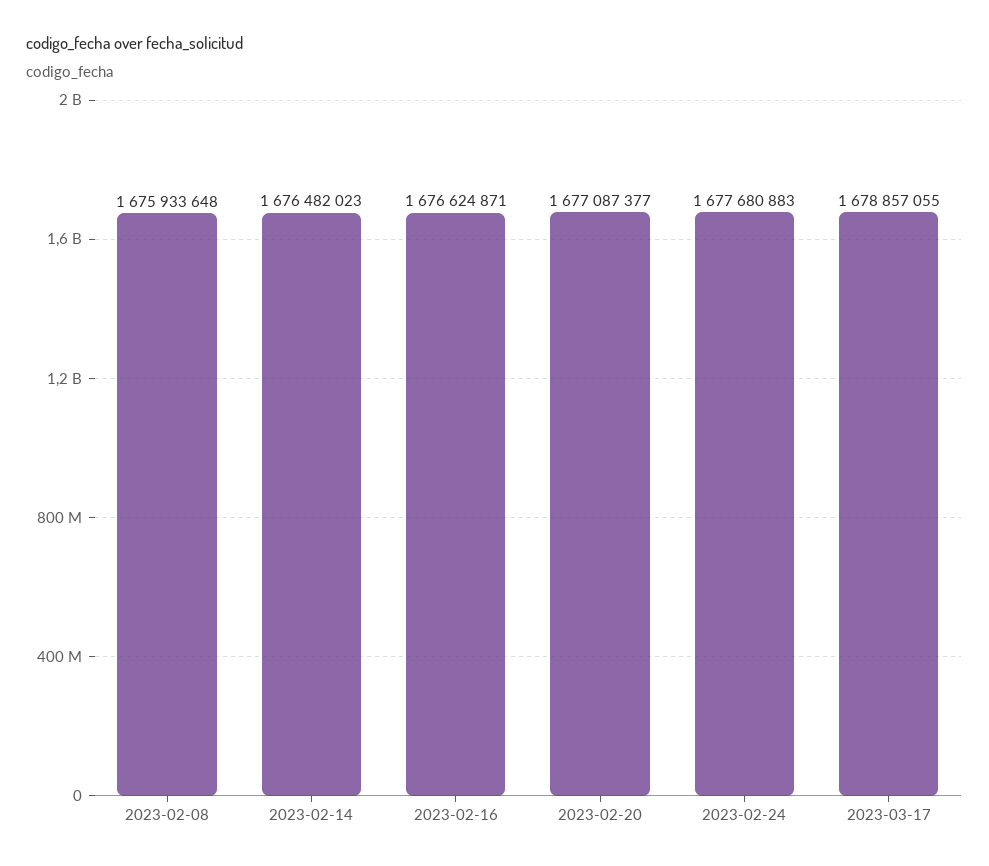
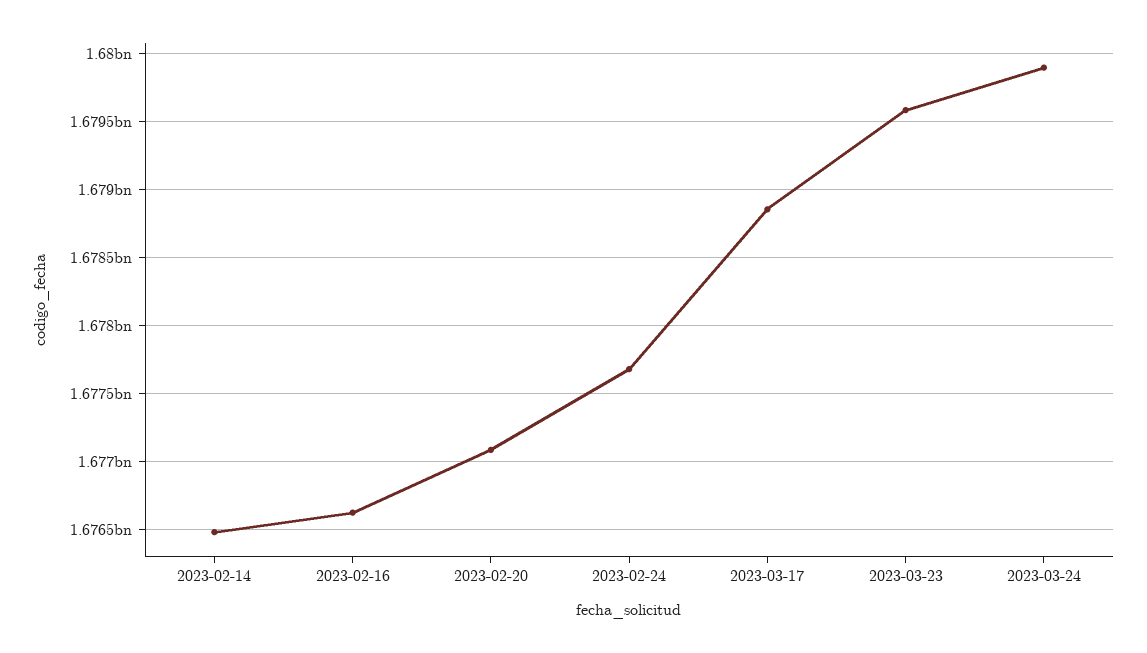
2023-02-08: 1675933648 -> none
2023-03-23: none -> 1679600000
2023-03-24: none -> 1679900000

